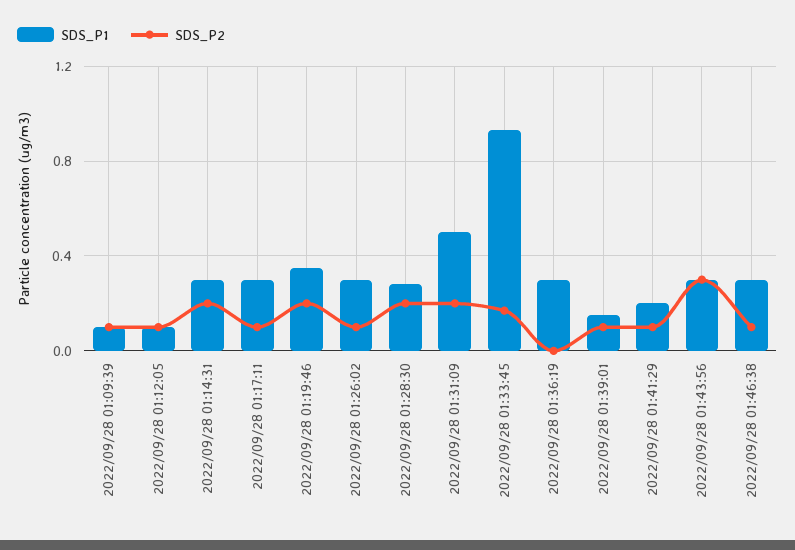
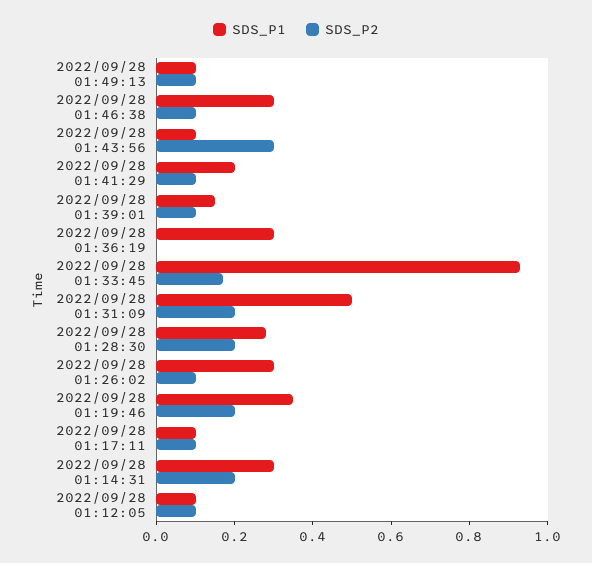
SDS_P1, 2022/09/28 01:09:39: 0.1 -> none
SDS_P2, 2022/09/28 01:09:39: 0.1 -> none
SDS_P1, 2022/09/28 01:17:11: 0.3 -> 0.1
SDS_P1, 2022/09/28 01:43:56: 0.3 -> 0.1
SDS_P1, 2022/09/28 01:49:13: none -> 0.1
SDS_P2, 2022/09/28 01:49:13: none -> 0.1

